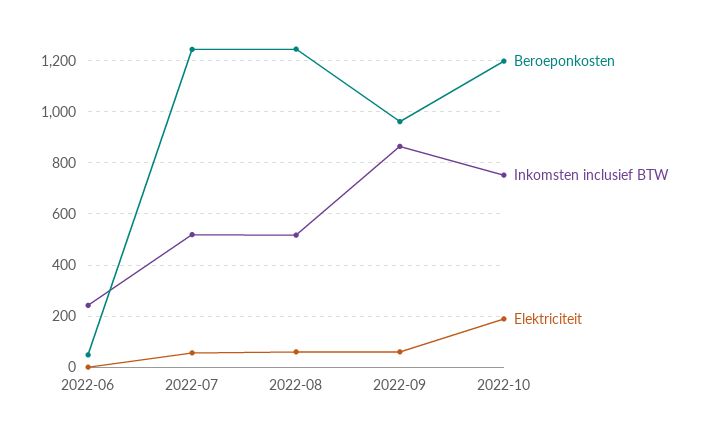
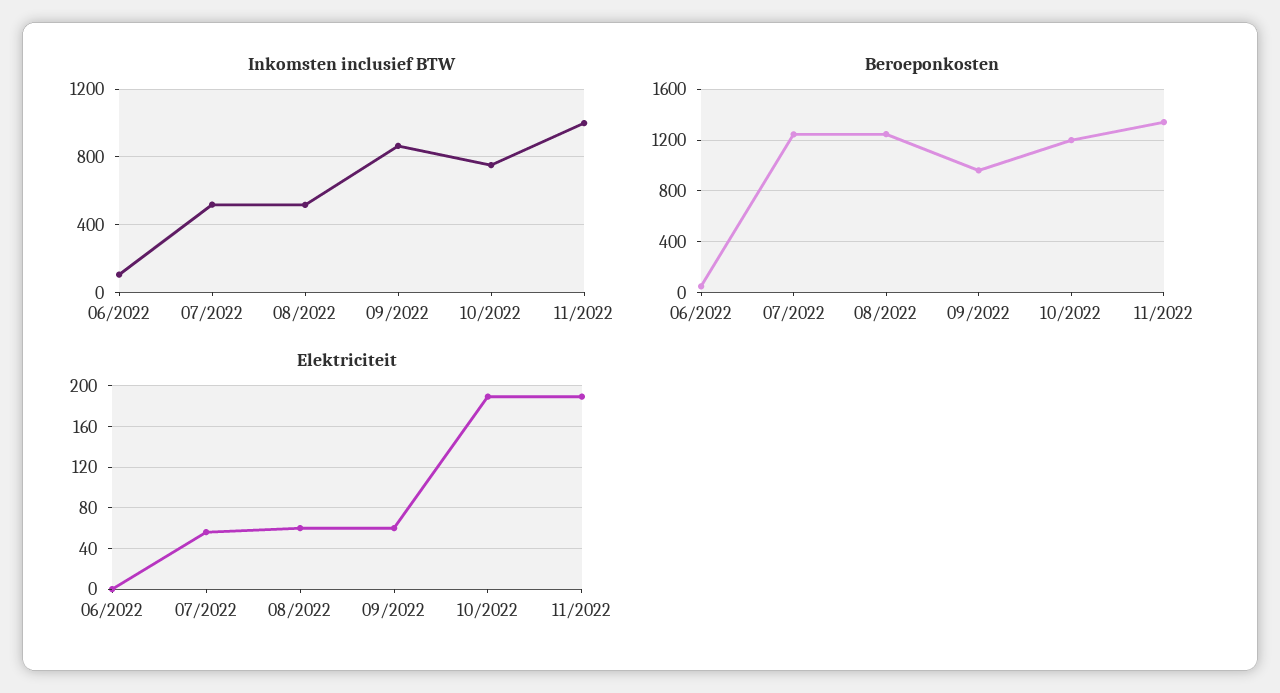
Inkomsten inclusief BTW, 2022-06: 250 -> 100
Inkomsten inclusief BTW, 11/2022: none -> 1000
Beroeponkosten, 11/2022: none -> 1350
Elektriciteit, 11/2022: none -> 190

